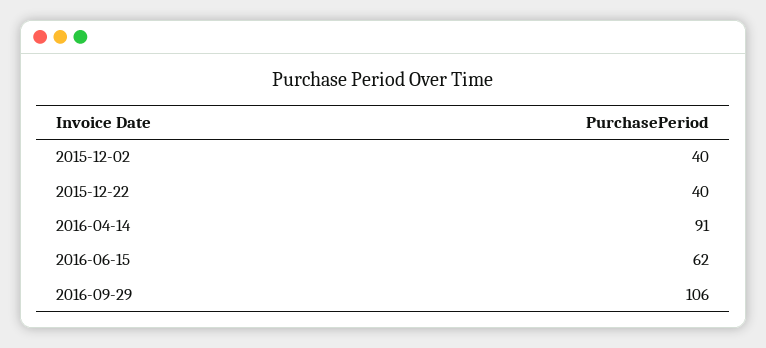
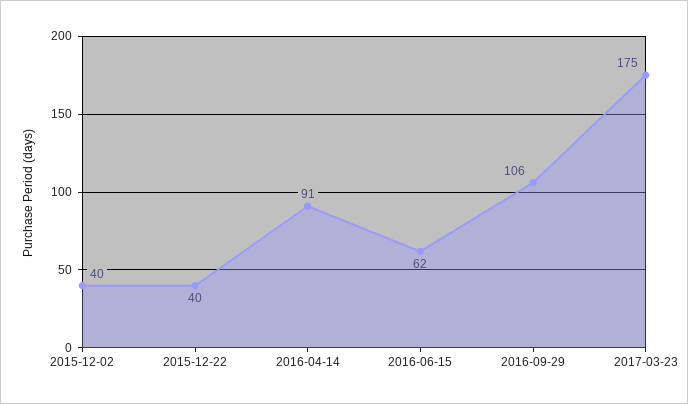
2017-03-23: none -> 175

